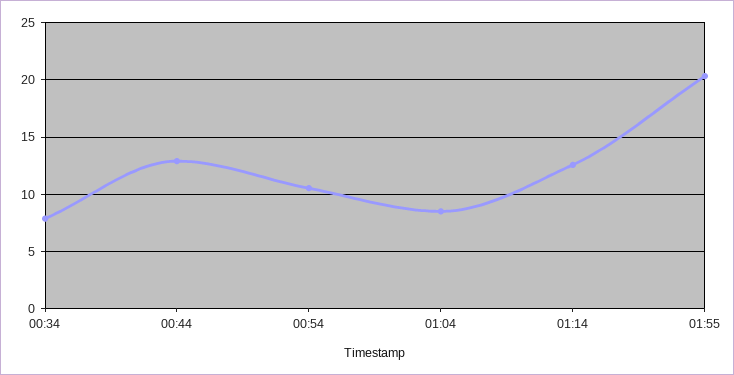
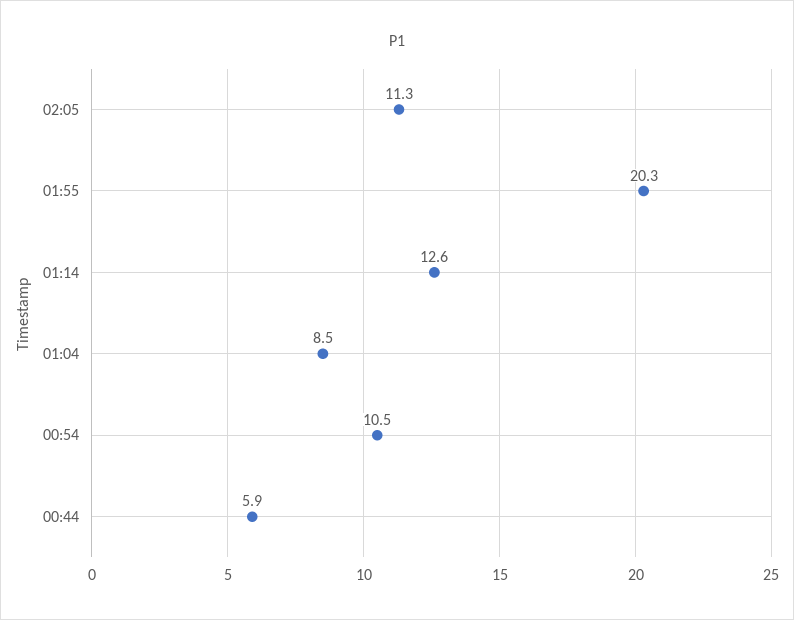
00:34: 8 -> none
00:44: 13 -> 5.9
02:05: none -> 11.3

